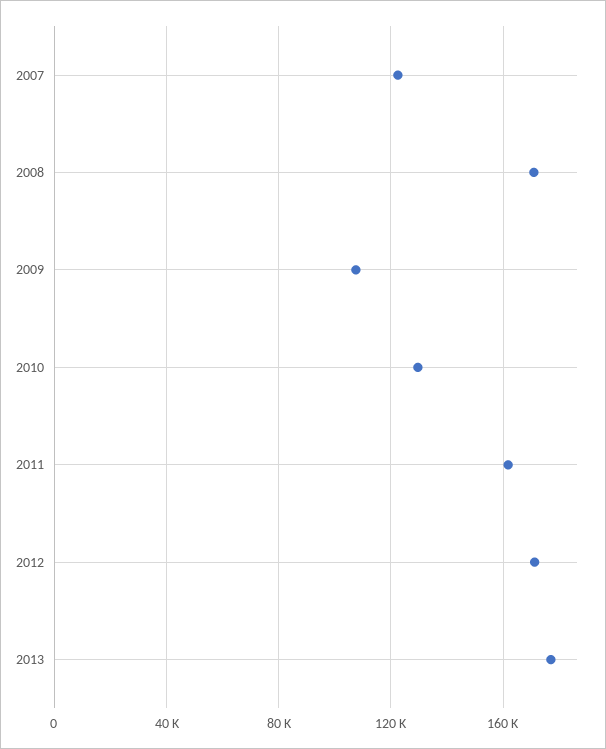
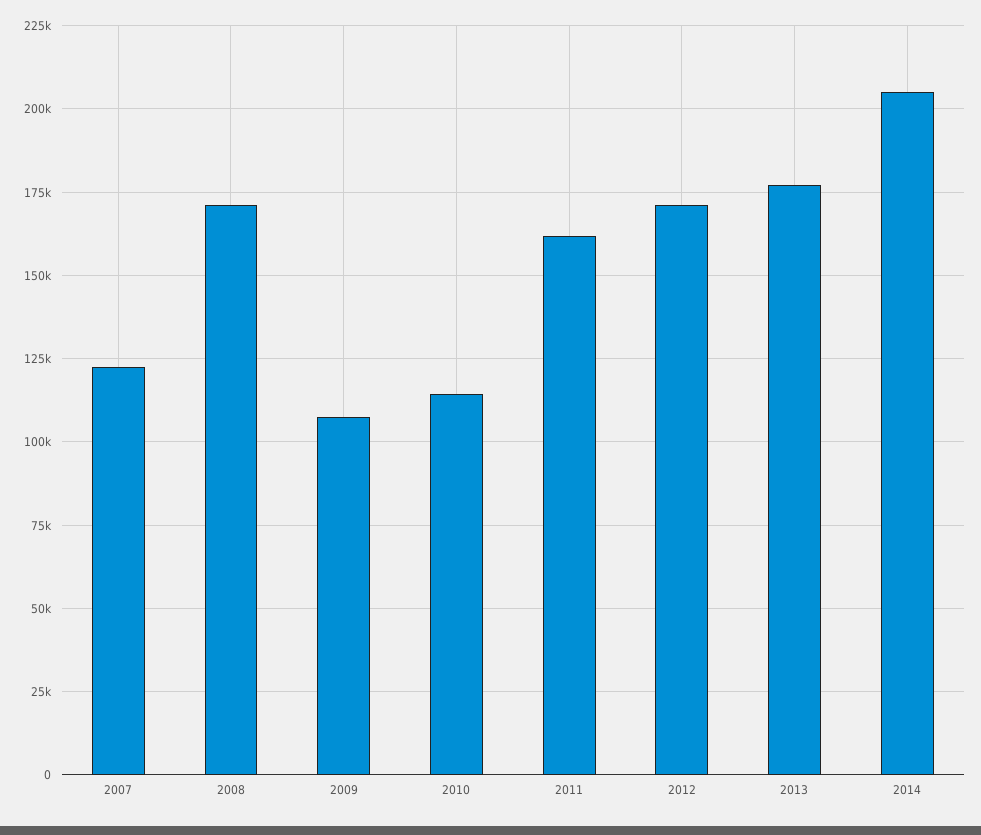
2010: 130000 -> 115000
2014: none -> 205000

